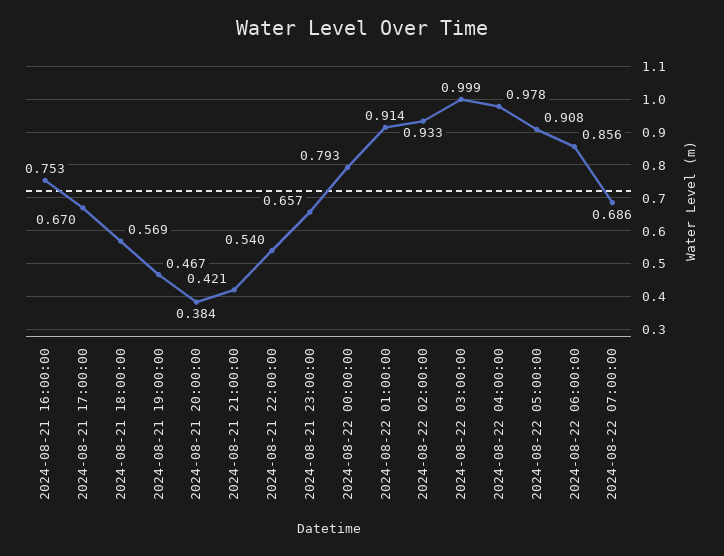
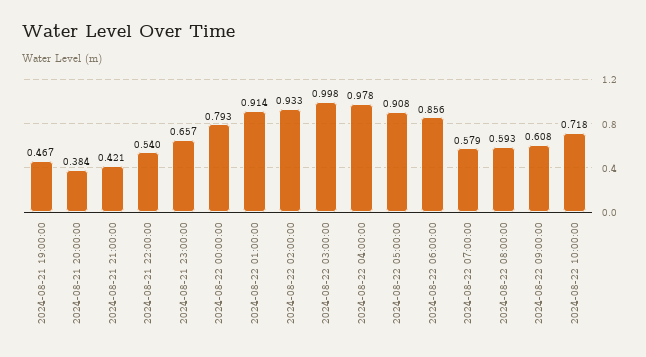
2024-08-21 16:00:00: 0.753 -> none
2024-08-21 17:00:00: 0.67 -> none
2024-08-21 18:00:00: 0.569 -> none
2024-08-22 03:00:00: 0.999 -> 0.998
2024-08-22 07:00:00: 0.686 -> 0.579
2024-08-22 08:00:00: none -> 0.593
2024-08-22 09:00:00: none -> 0.608
2024-08-22 10:00:00: none -> 0.718

